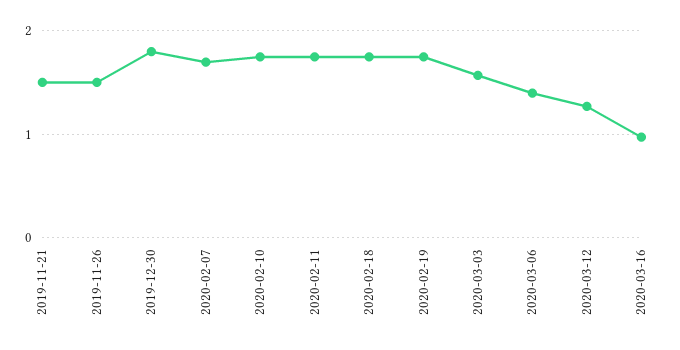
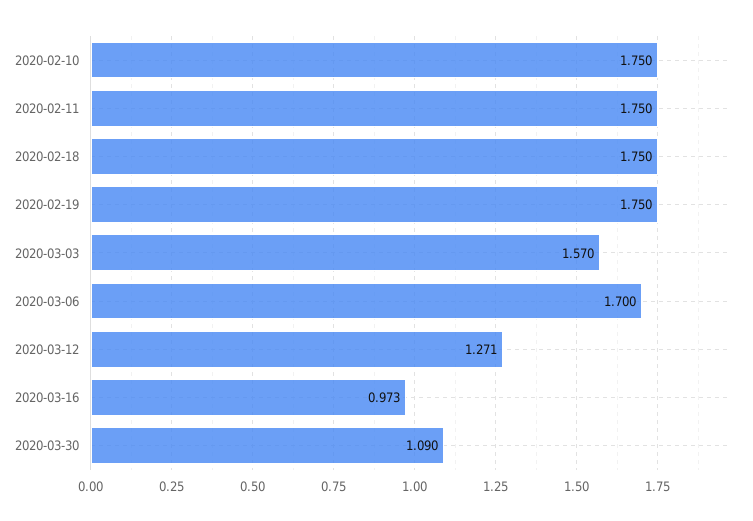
2019-11-21: 1.5 -> none
2019-11-26: 1.5 -> none
2019-12-30: 1.8 -> none
2020-02-07: 1.7 -> none
2020-03-06: 1.4 -> 1.7
2020-03-30: none -> 1.09

